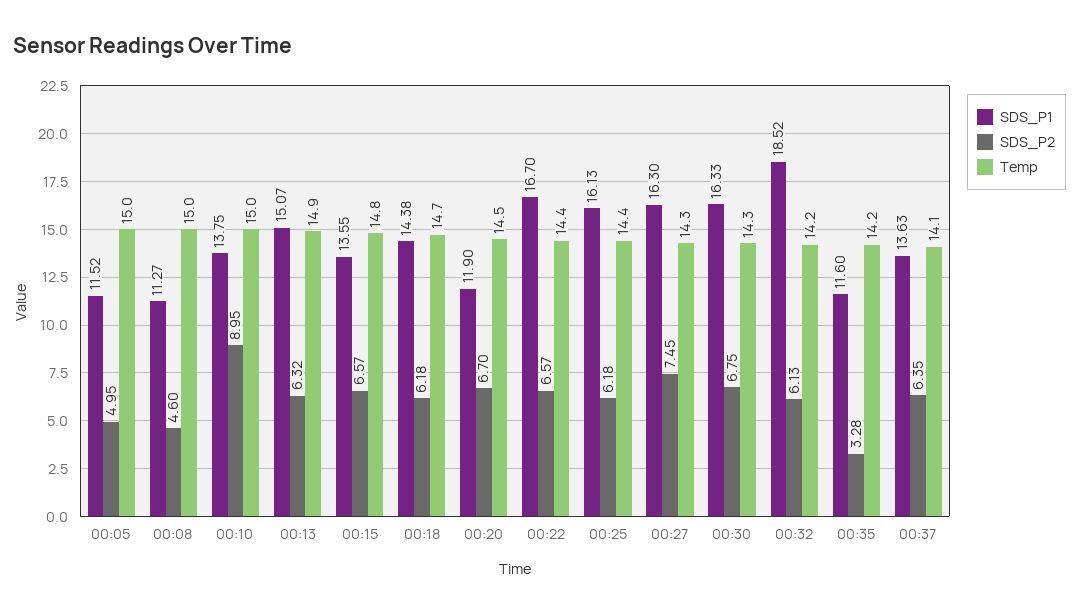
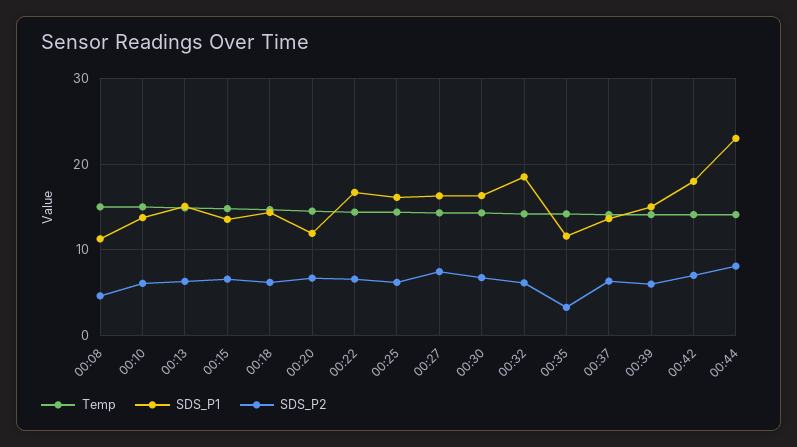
SDS_P1, 00:05: 11.52 -> none
SDS_P2, 00:05: 4.95 -> none
Temp, 00:05: 15 -> none
SDS_P2, 00:10: 8.95 -> 6
Temp, 00:39: none -> 14
SDS_P1, 00:39: none -> 15
SDS_P2, 00:39: none -> 6
Temp, 00:42: none -> 14
SDS_P1, 00:42: none -> 18
SDS_P2, 00:42: none -> 7
Temp, 00:44: none -> 14
SDS_P1, 00:44: none -> 23
SDS_P2, 00:44: none -> 8

